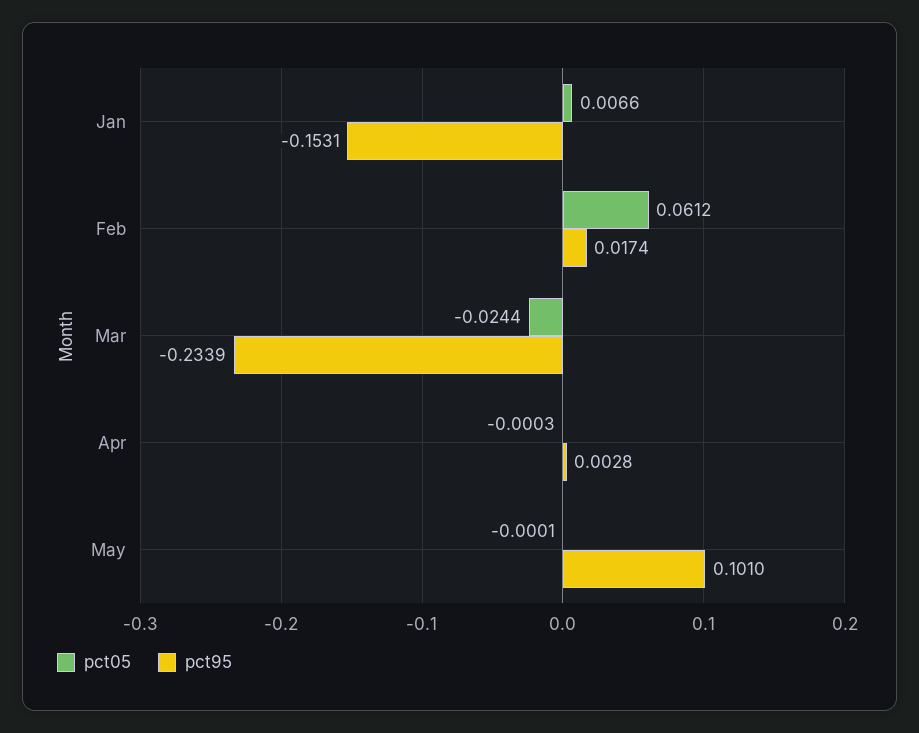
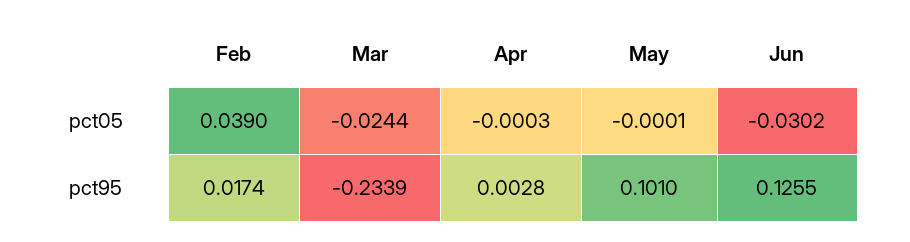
pct05, Jan: 0.0066 -> none
pct95, Jan: -0.1531 -> none
pct05, Feb: 0.0612 -> 0.039
pct05, Jun: none -> -0.0302
pct95, Jun: none -> 0.1255

